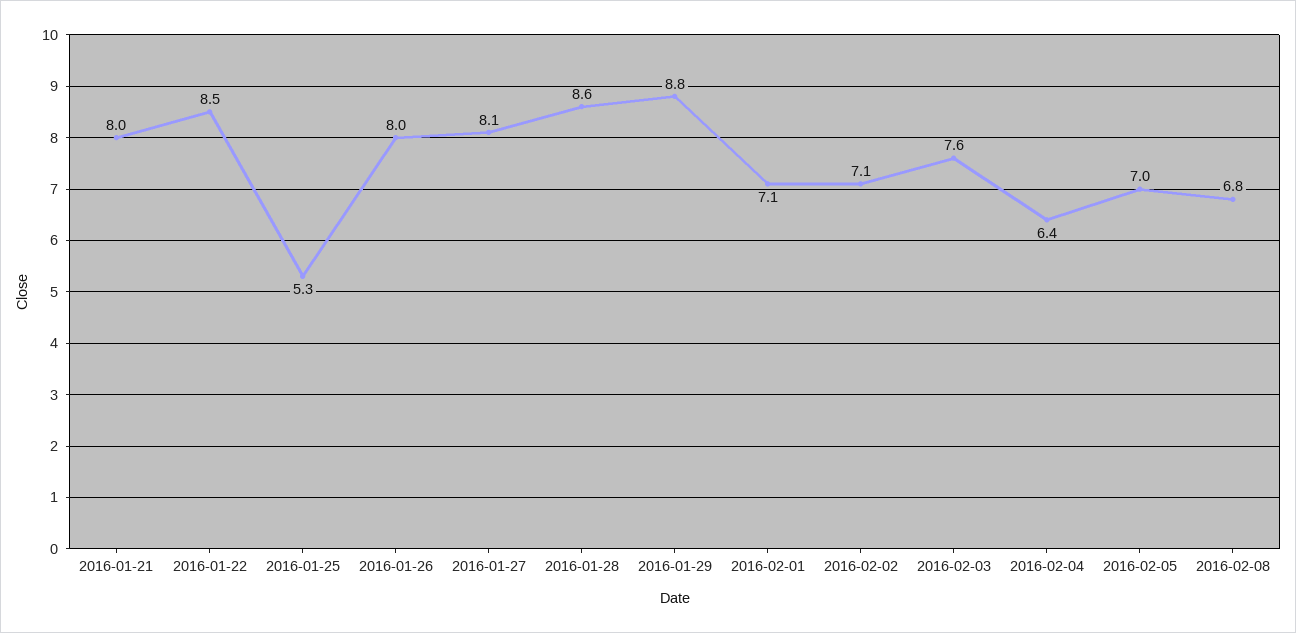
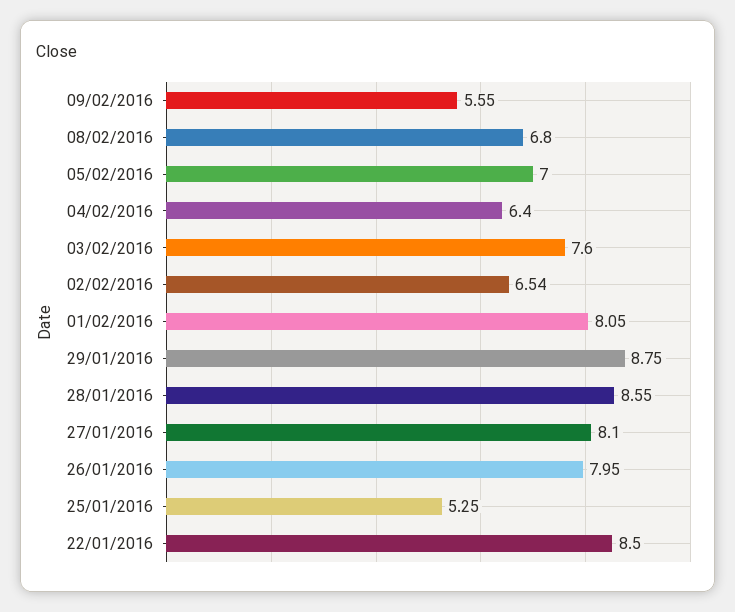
2016-01-21: 8 -> none
2016-02-01: 7.1 -> 8.05
2016-02-02: 7.1 -> 6.54
09/02/2016: none -> 5.55

